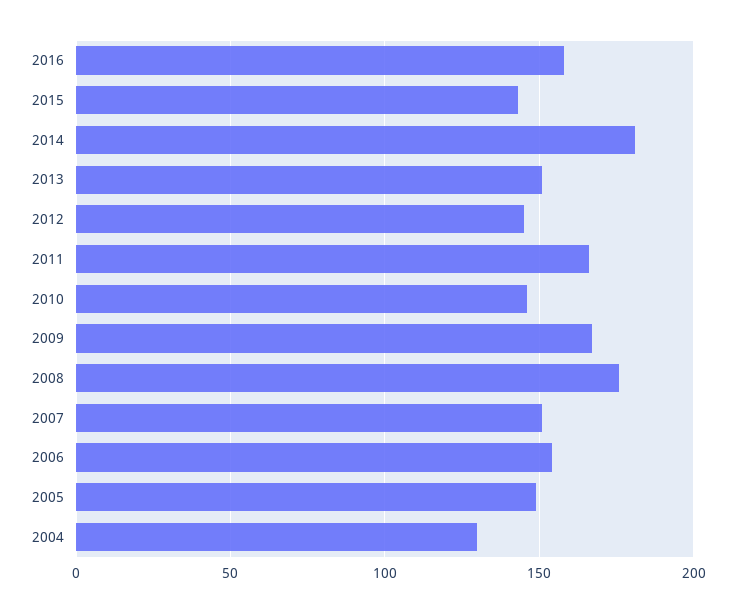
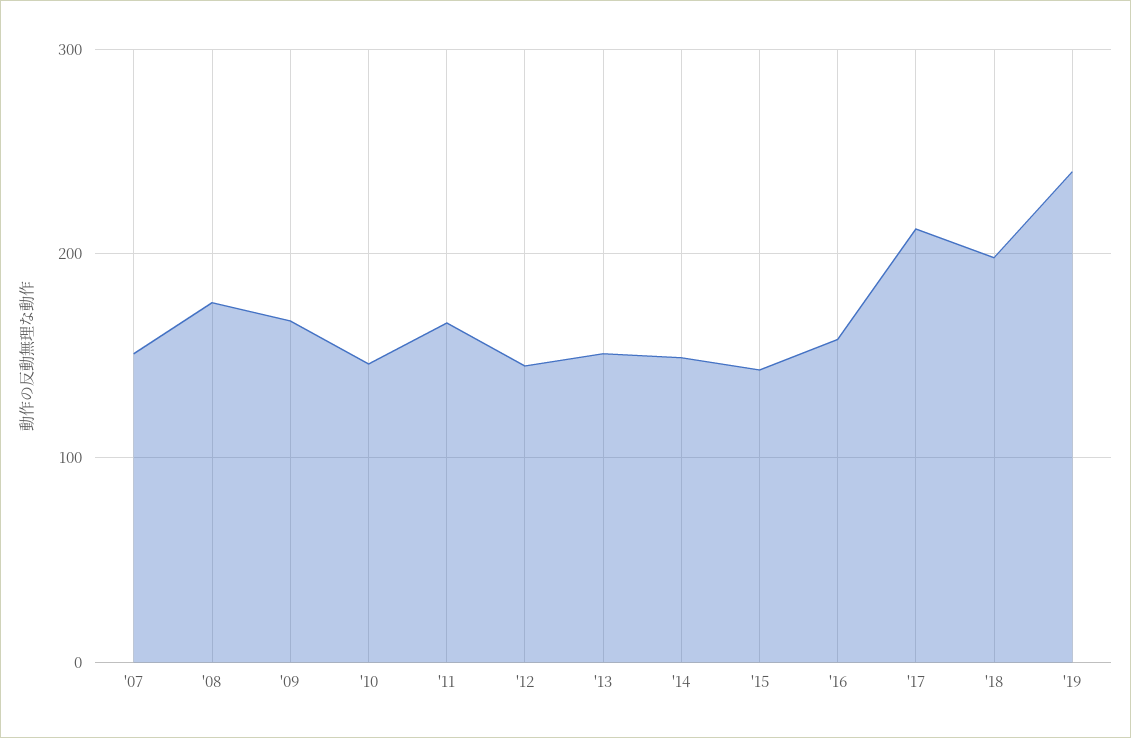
2014: 180 -> 150
2006: 155 -> none
2005: 150 -> none
2004: 130 -> none
'17: none -> 210
'18: none -> 200
'19: none -> 240

